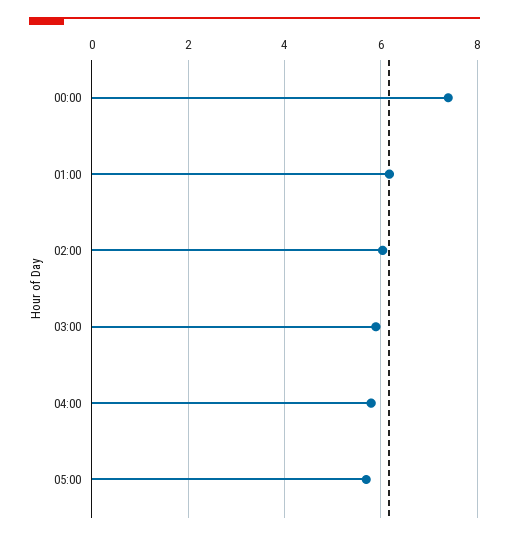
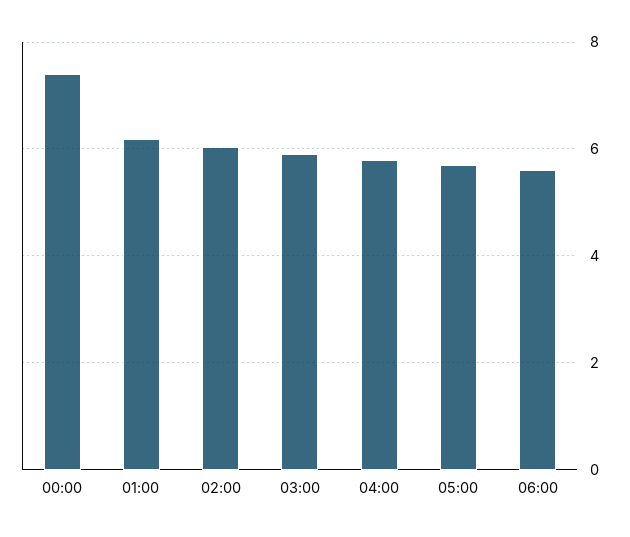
06:00: none -> 5.6

